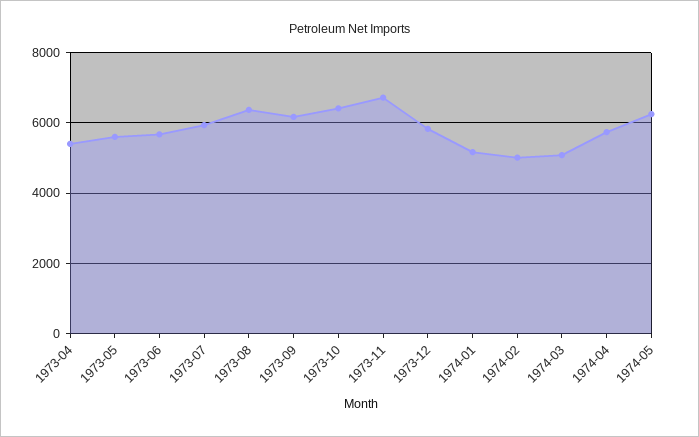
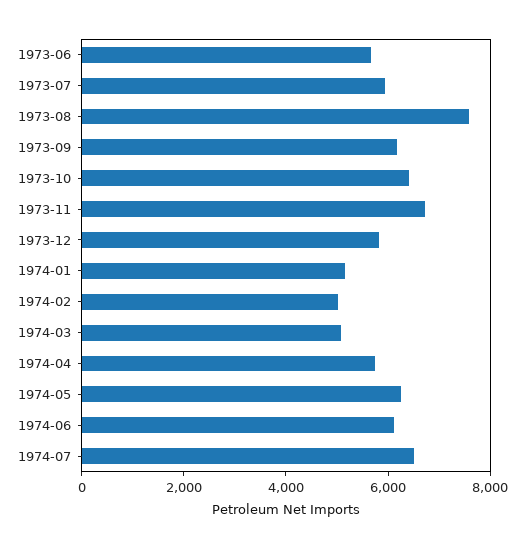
1973-04: 5400 -> none
1973-05: 5600 -> none
1973-08: 6400 -> 7500
1974-06: none -> 6000
1974-07: none -> 6500

